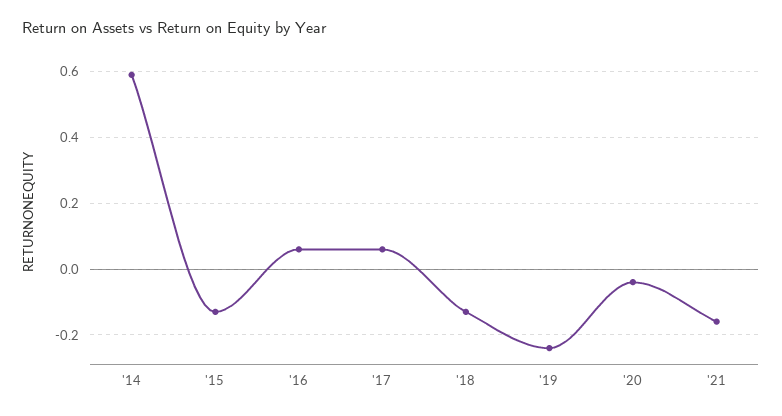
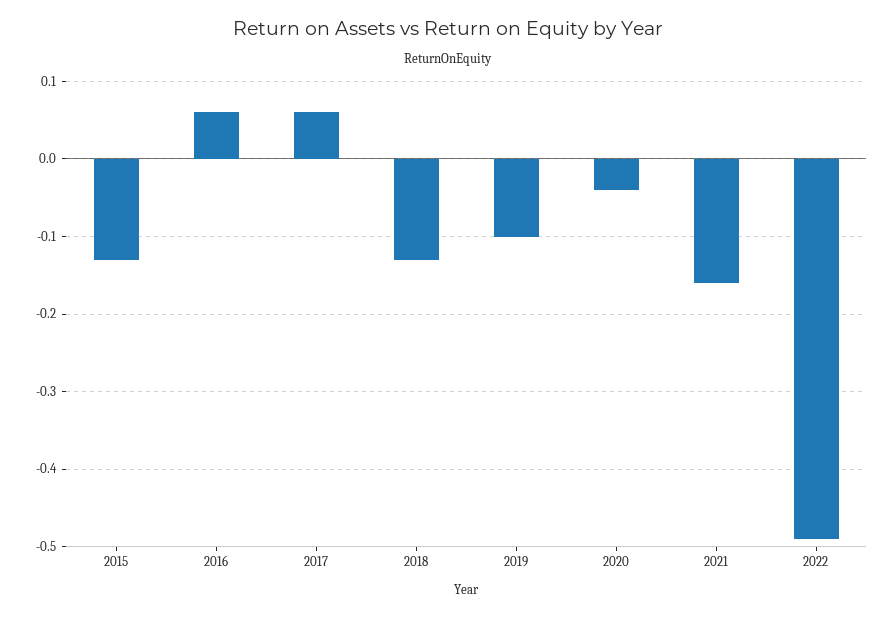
'14: 0.6 -> none
'19: -0.25 -> -0.1
2022: none -> -0.49

